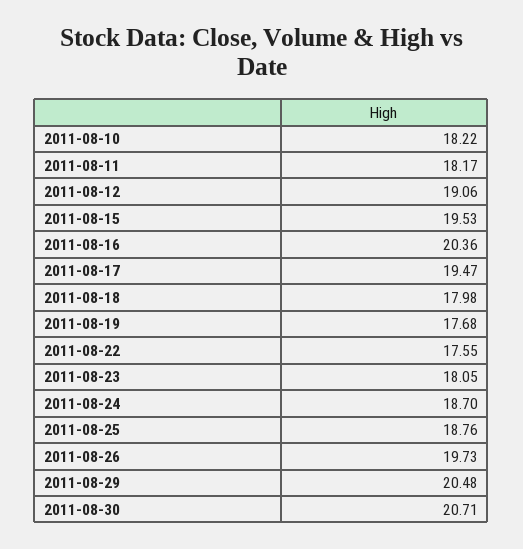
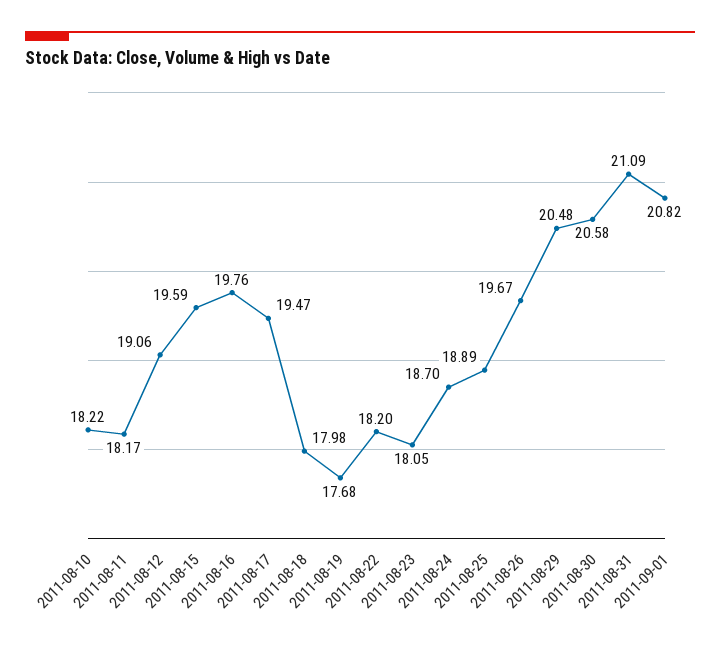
2011-08-15: 19.53 -> 19.59
2011-08-16: 20.36 -> 19.76
2011-08-22: 17.55 -> 18.2
2011-08-25: 18.76 -> 18.89
2011-08-26: 19.73 -> 19.67
2011-08-30: 20.71 -> 20.58
2011-08-31: none -> 21.09
2011-09-01: none -> 20.82

